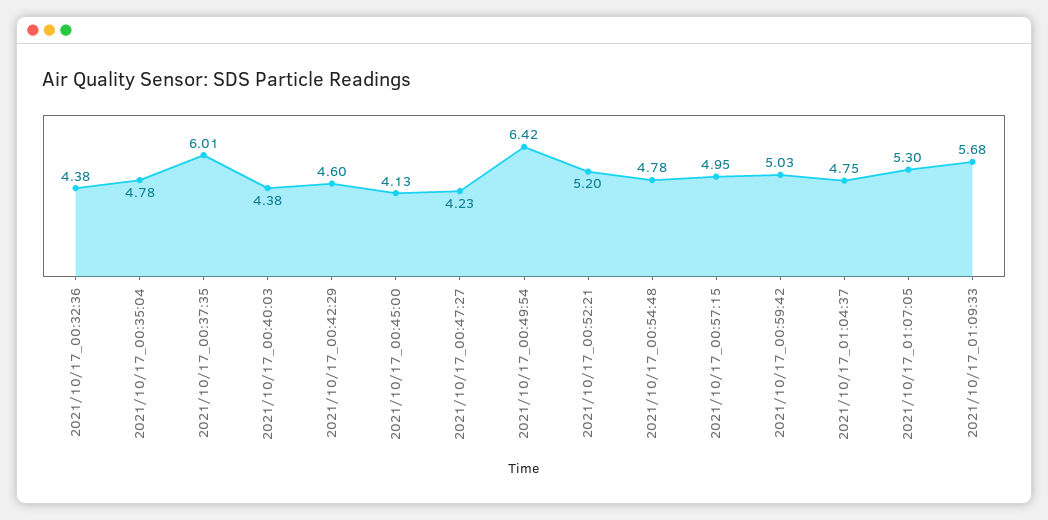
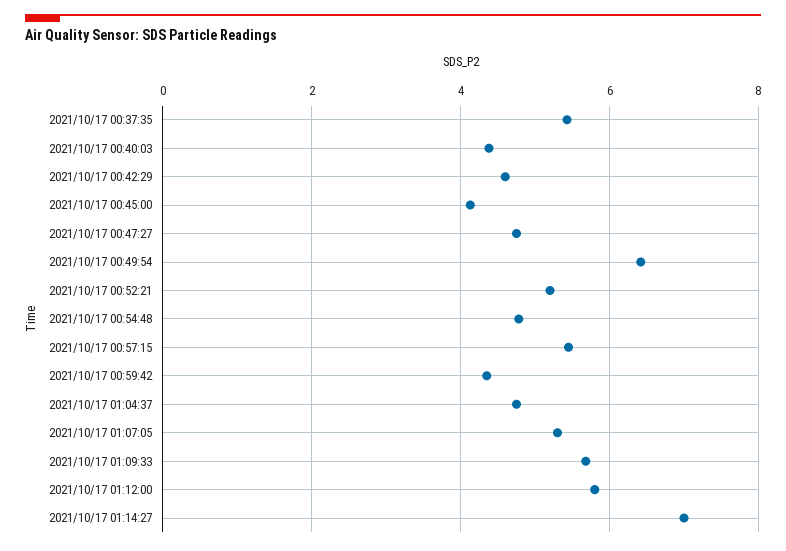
2021/10/17_00:32:36: 4.38 -> none
2021/10/17_00:35:04: 4.78 -> none
2021/10/17_00:37:35: 6.01 -> 5.4
2021/10/17_00:47:27: 4.23 -> 4.8
2021/10/17_00:57:15: 4.95 -> 5.4
2021/10/17_00:59:42: 5.03 -> 4.4
2021/10/17 01:12:00: none -> 5.8
2021/10/17 01:14:27: none -> 7

